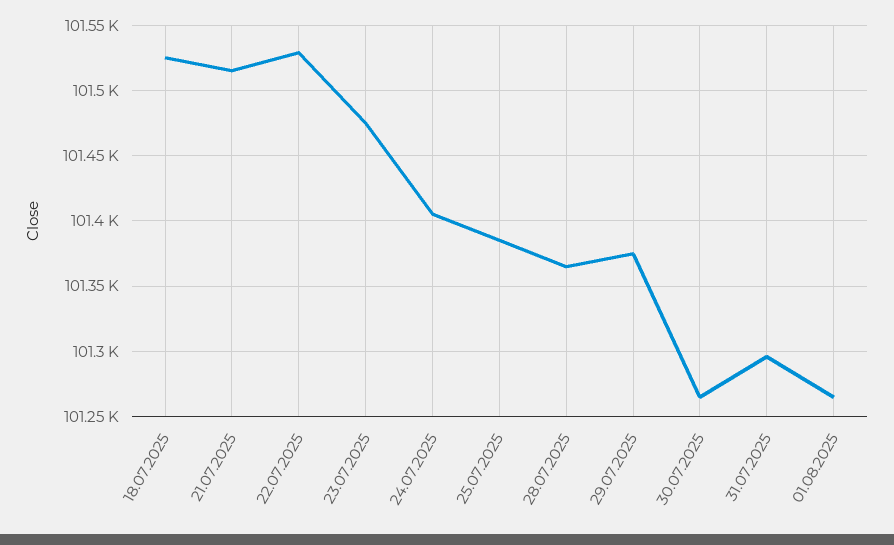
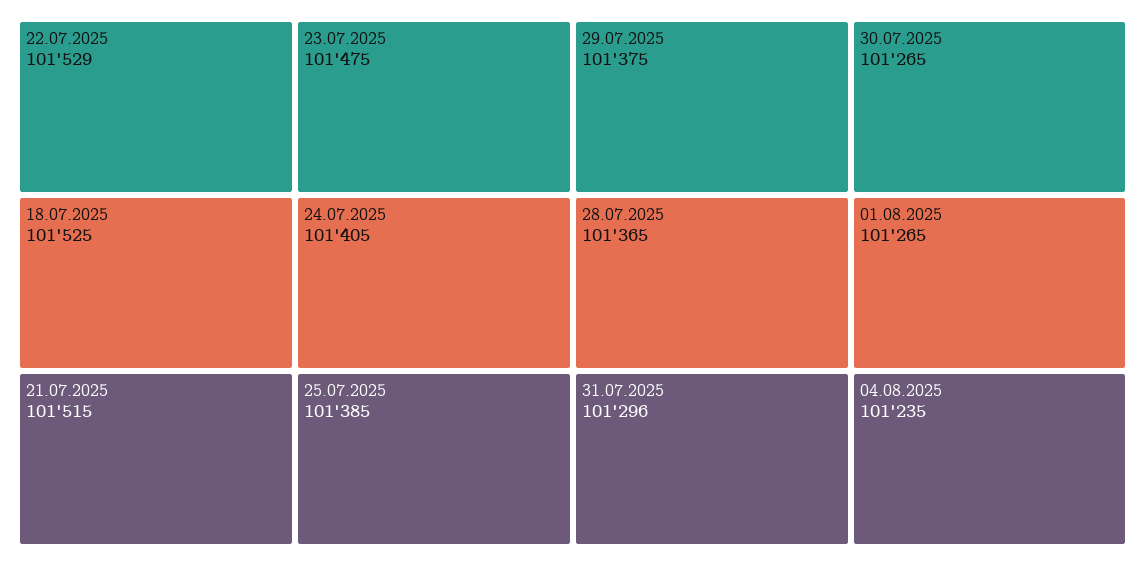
04.08.2025: none -> 101235

